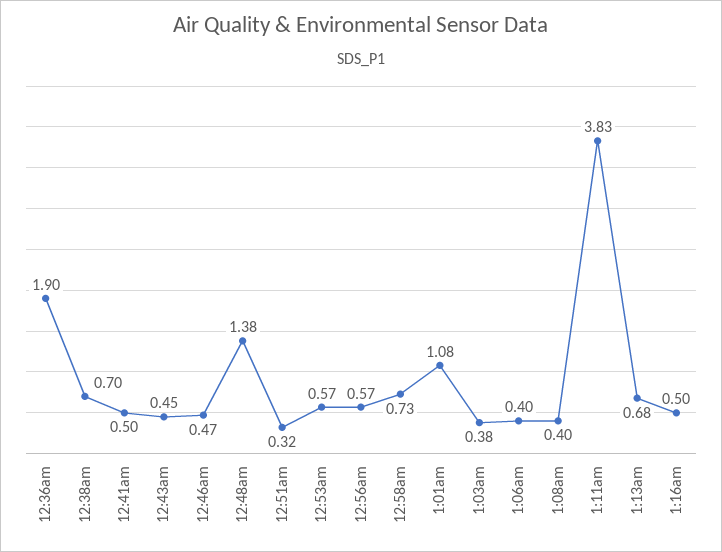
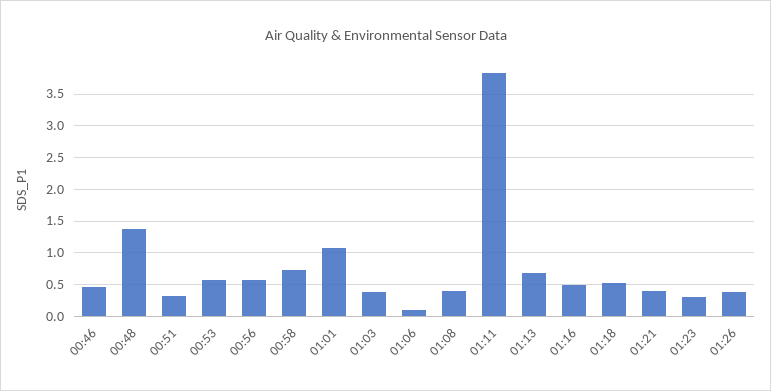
12:36am: 1.9 -> none
12:38am: 0.7 -> none
12:41am: 0.5 -> none
12:43am: 0.45 -> none
1:06am: 0.4 -> 0.1
01:18: none -> 0.5
01:21: none -> 0.4
01:23: none -> 0.3
01:26: none -> 0.4

